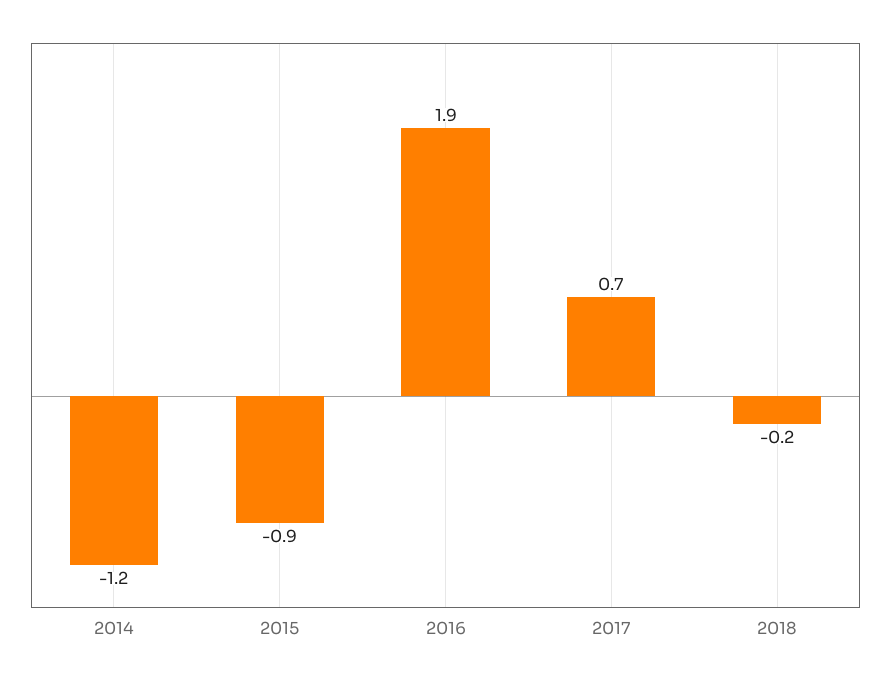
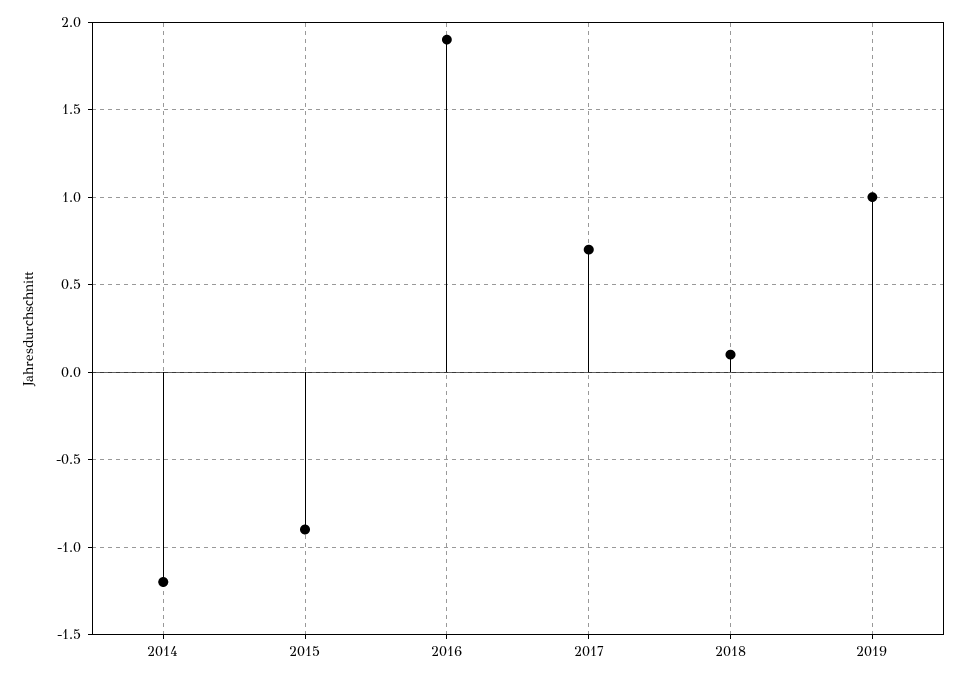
2018: -0.2 -> 0.1
2019: none -> 1

